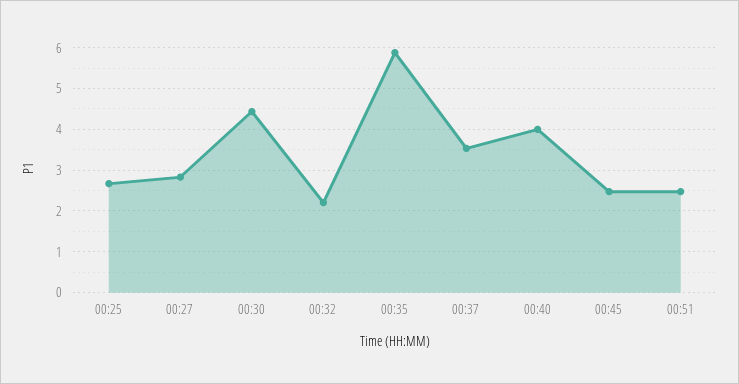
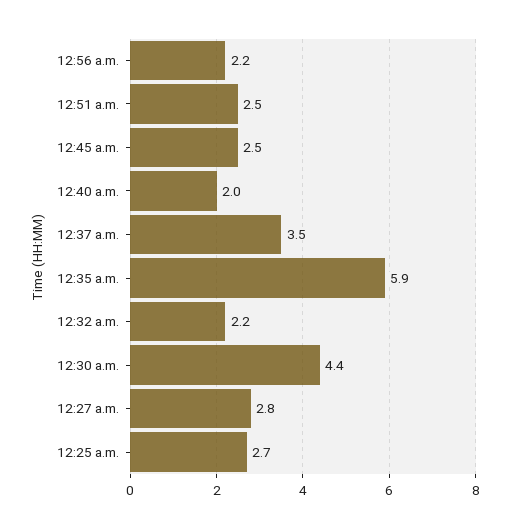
00:40: 4 -> 2
12:56 a.m.: none -> 2.2

